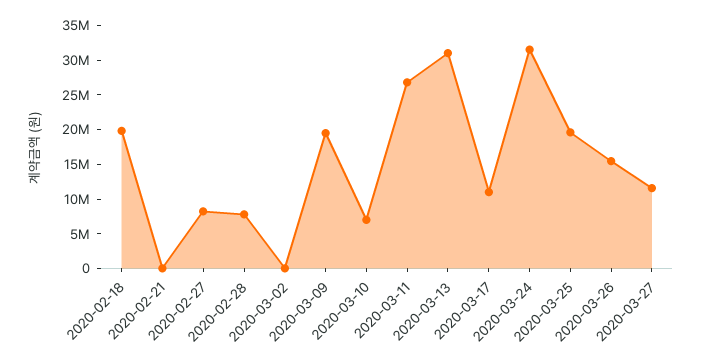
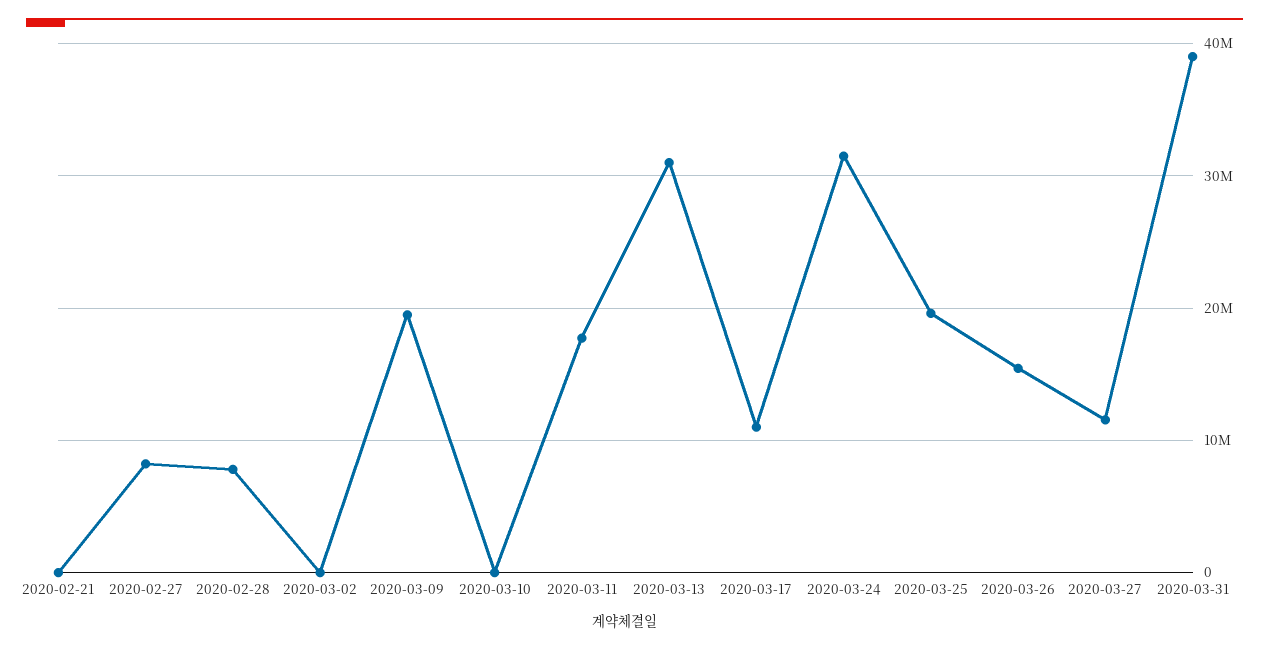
2020-02-18: 20000000 -> none
2020-03-10: 7500000 -> 0
2020-03-11: 27500000 -> 18000000
2020-03-31: none -> 39000000

